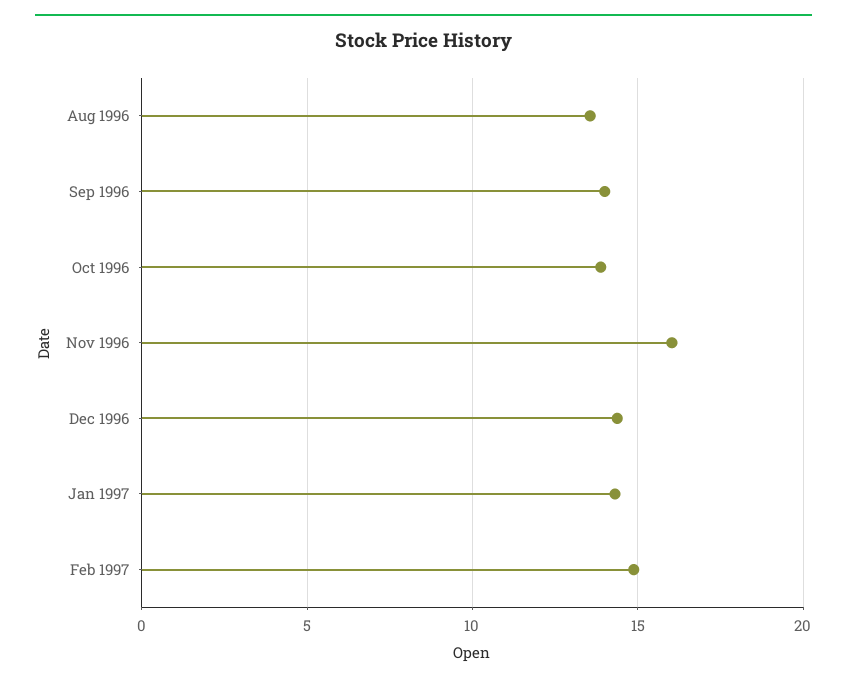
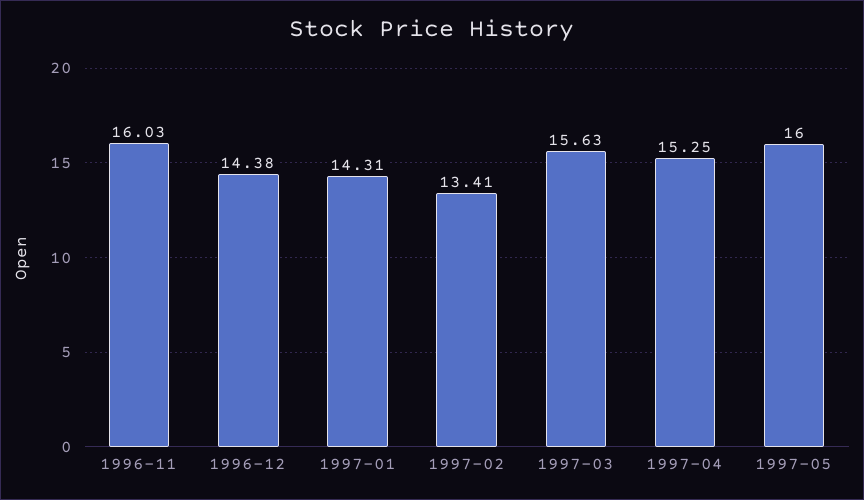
Aug 1996: 13.5 -> none
Sep 1996: 14 -> none
Oct 1996: 14 -> none
Feb 1997: 15 -> 13.41
1997-03: none -> 15.63
1997-04: none -> 15.25
1997-05: none -> 16

